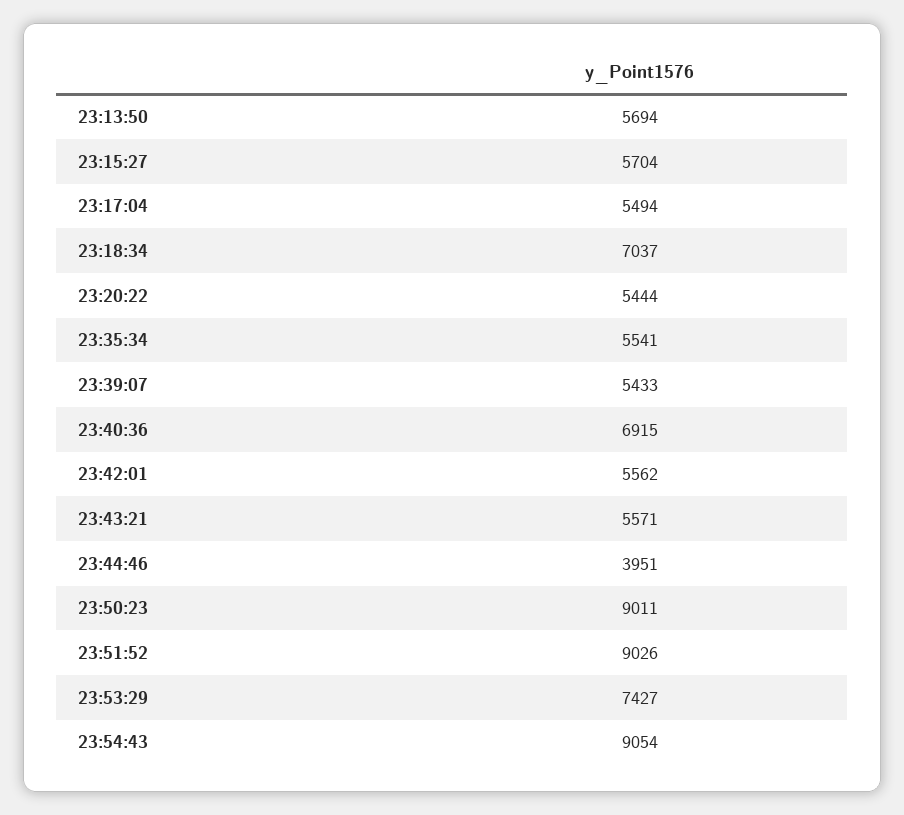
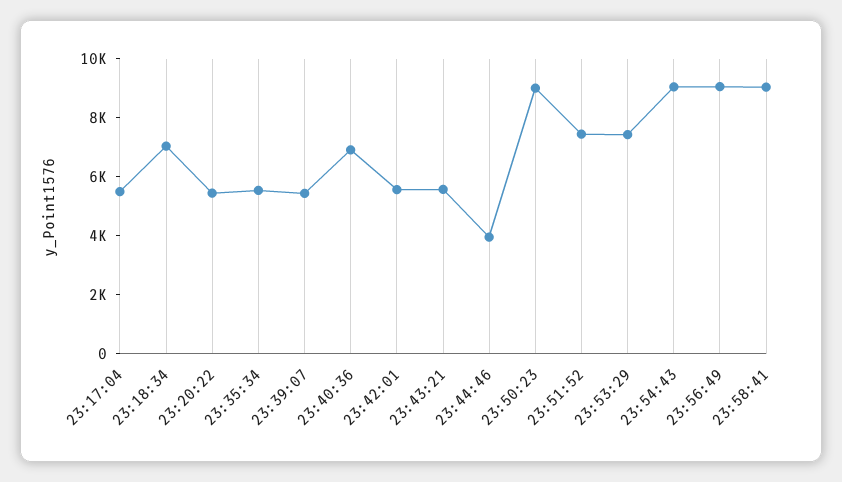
23:13:50: 5694 -> none
23:15:27: 5704 -> none
23:51:52: 9026 -> 7500
23:56:49: none -> 9000
23:58:41: none -> 9000

